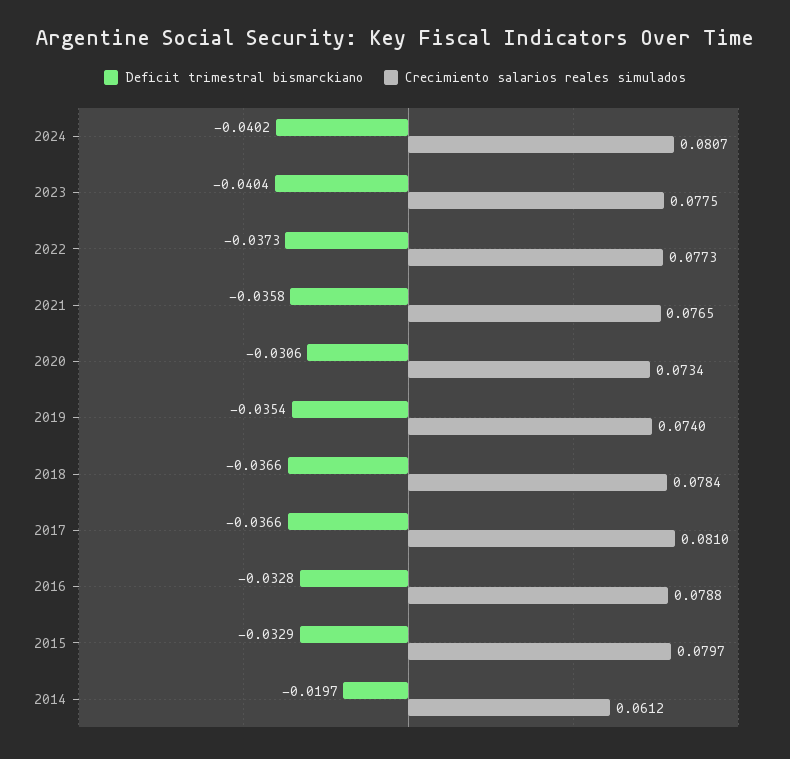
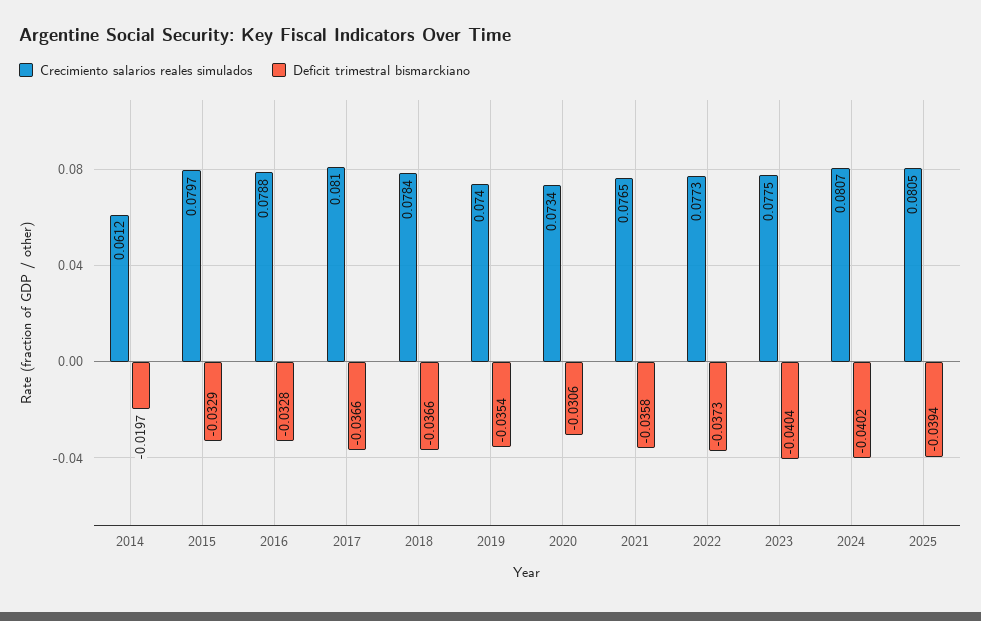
Crecimiento salarios reales simulados, 2025: none -> 0.0805
Deficit trimestral bismarckiano, 2025: none -> -0.0394

